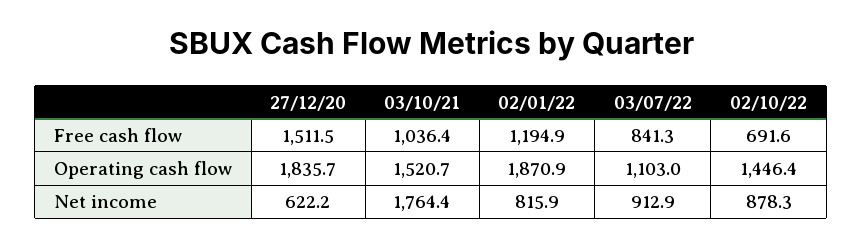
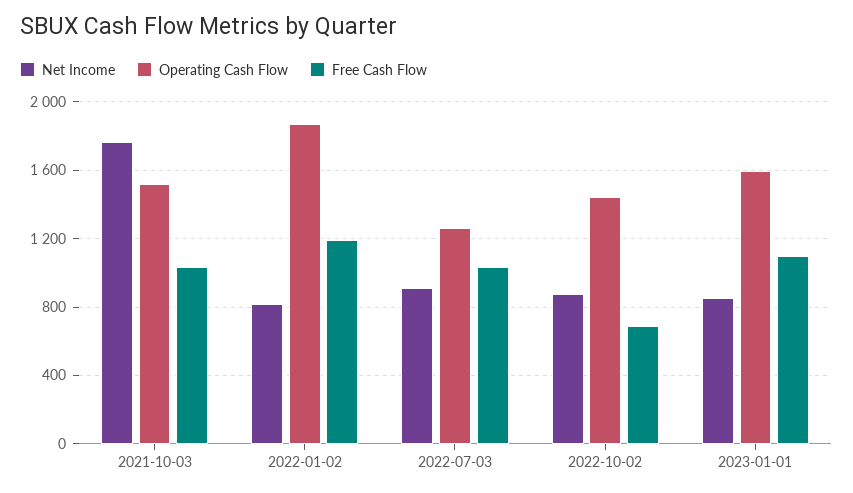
Free cash flow, 27/12/20: 1511.5 -> none
Free cash flow, 03/07/22: 841.3 -> 1050
Operating cash flow, 27/12/20: 1835.7 -> none
Operating cash flow, 03/07/22: 1103 -> 1250
Net income, 27/12/20: 622.2 -> none
Net income, 2023-01-01: none -> 850
Operating cash flow, 2023-01-01: none -> 1600
Free cash flow, 2023-01-01: none -> 1100

